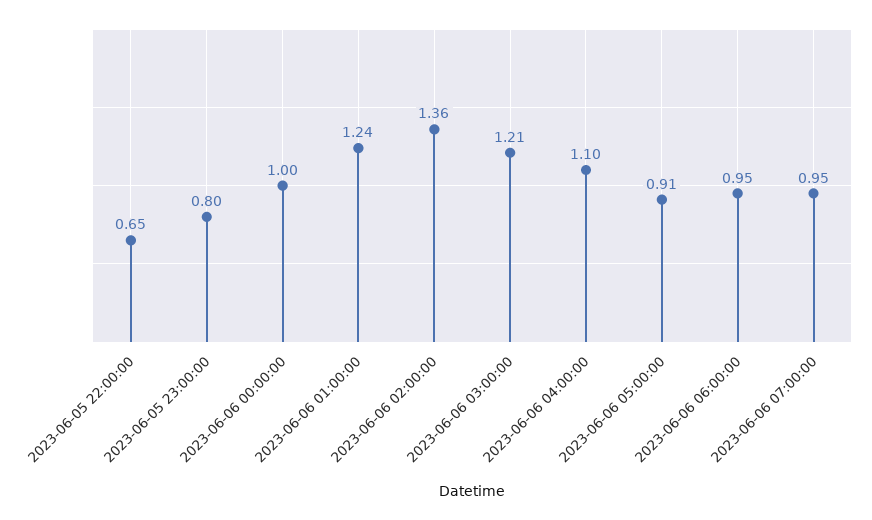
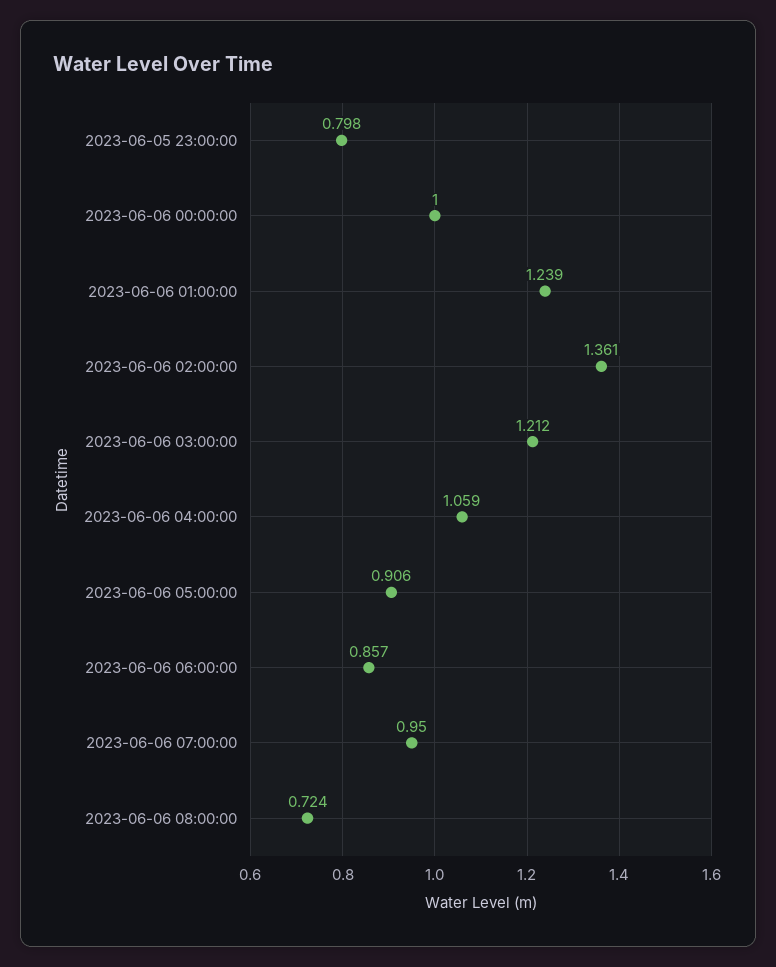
2023-06-05 22:00:00: 0.65 -> none
2023-06-06 04:00:00: 1.1 -> 1.059
2023-06-06 06:00:00: 0.95 -> 0.857
2023-06-06 08:00:00: none -> 0.724

